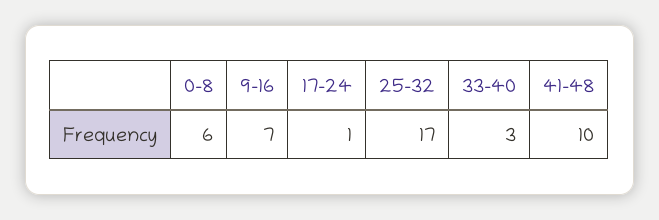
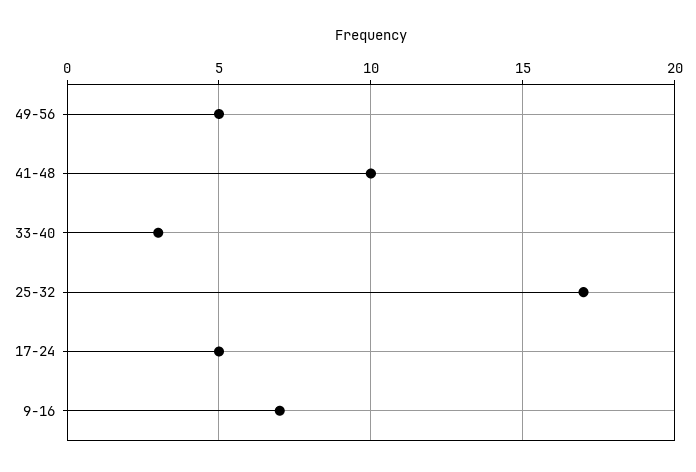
0-8: 6 -> none
17-24: 1 -> 5
49-56: none -> 5

